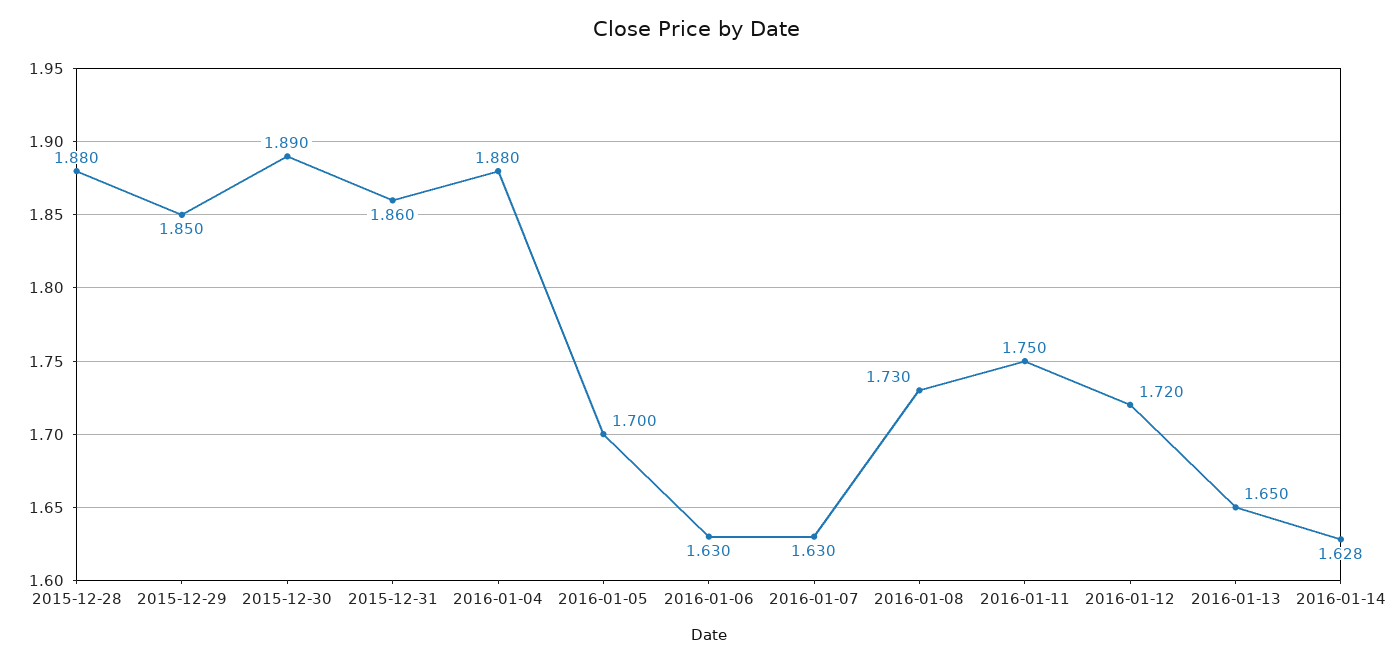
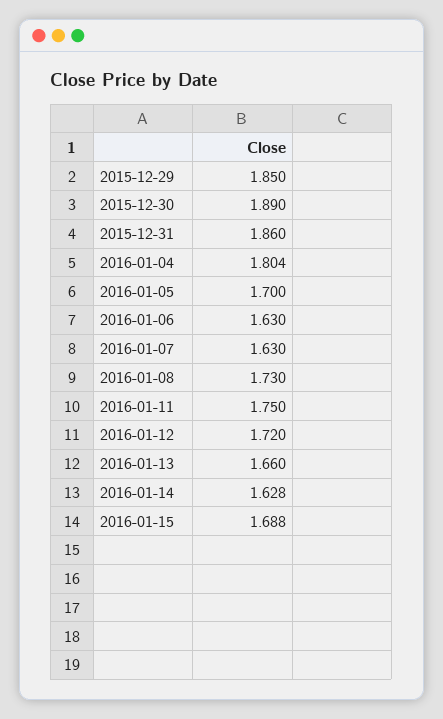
2015-12-28: 1.88 -> none
2016-01-04: 1.88 -> 1.804
2016-01-13: 1.65 -> 1.66
2016-01-15: none -> 1.688

